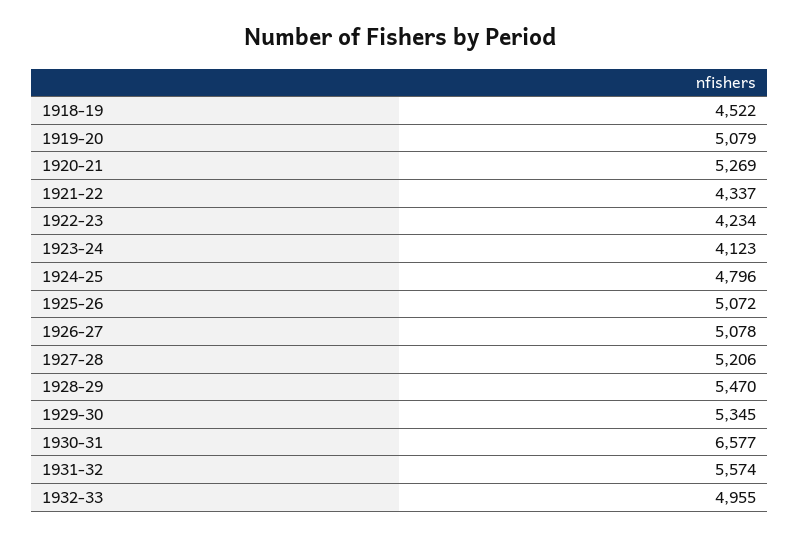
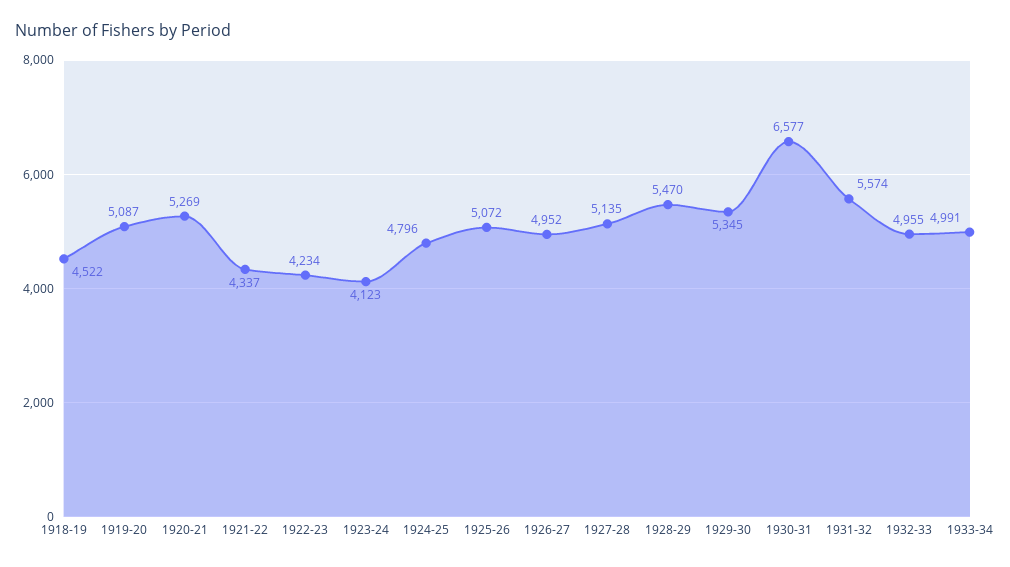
1919-20: 5079 -> 5087
1926-27: 5078 -> 4952
1927-28: 5206 -> 5135
1933-34: none -> 4991

